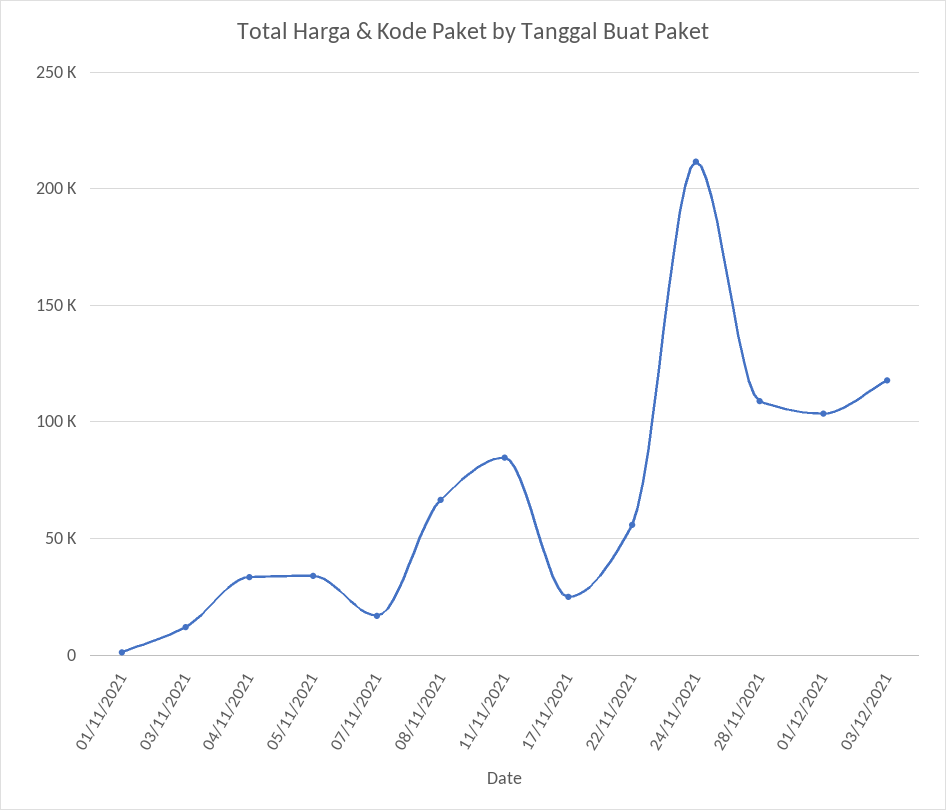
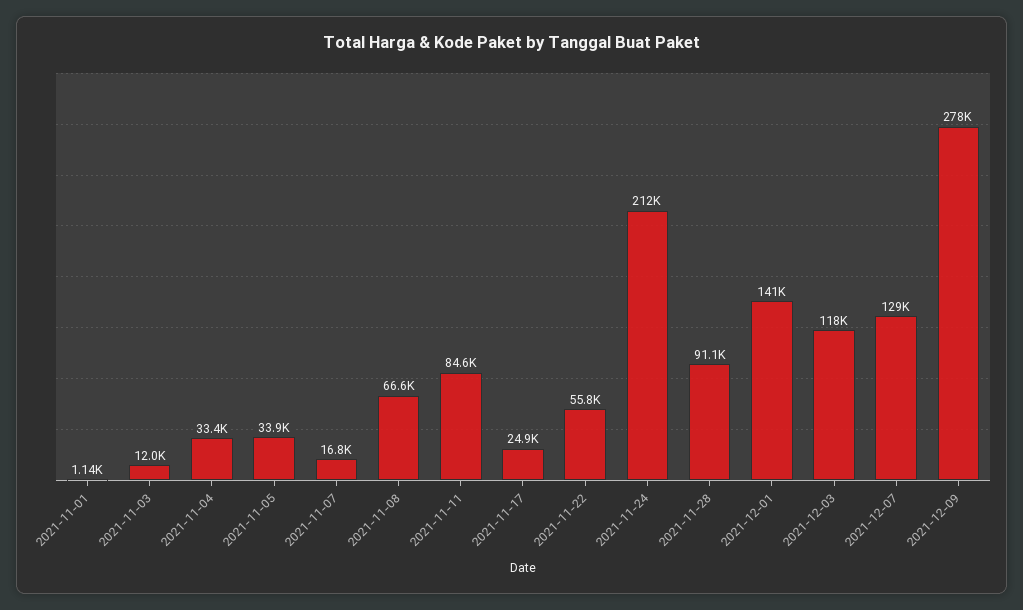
28/11/2021: 110000 -> 91100
01/12/2021: 105000 -> 141000
2021-12-07: none -> 129000
2021-12-09: none -> 278000

